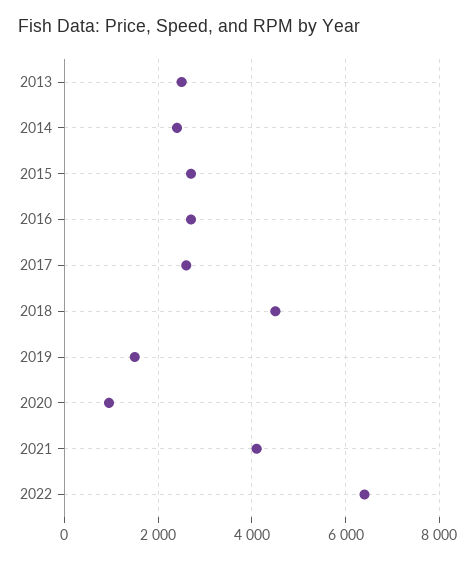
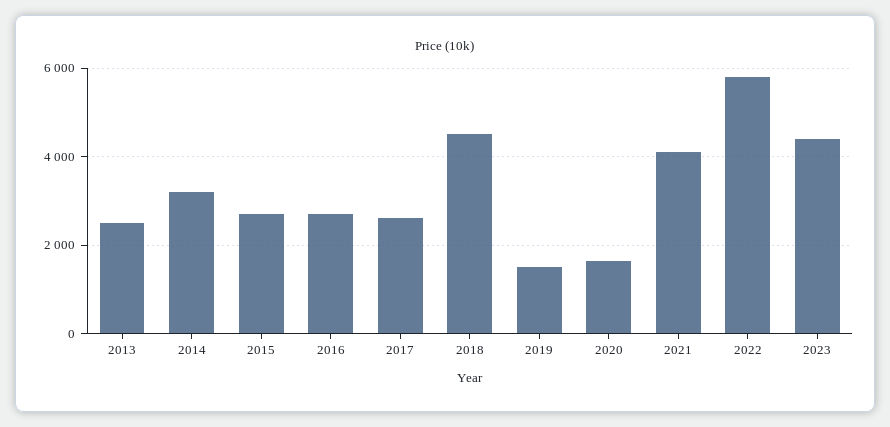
2014: 2400 -> 3200
2020: 1000 -> 1600
2022: 6400 -> 5800
2023: none -> 4400

